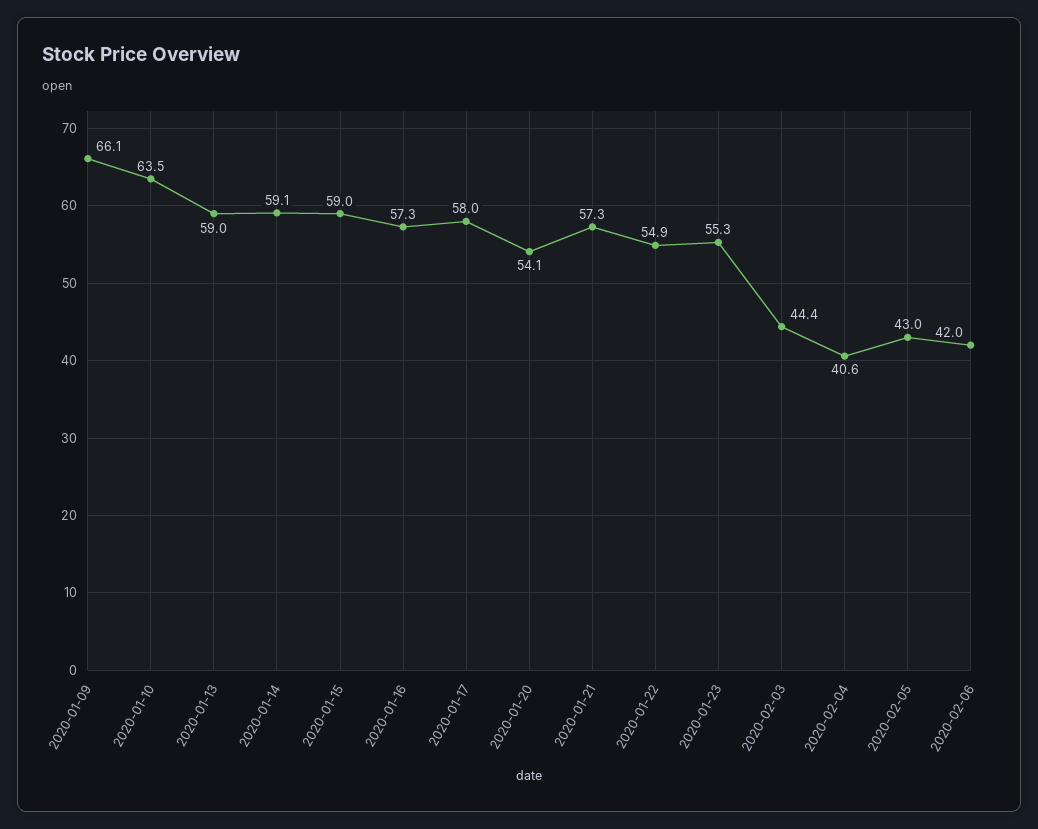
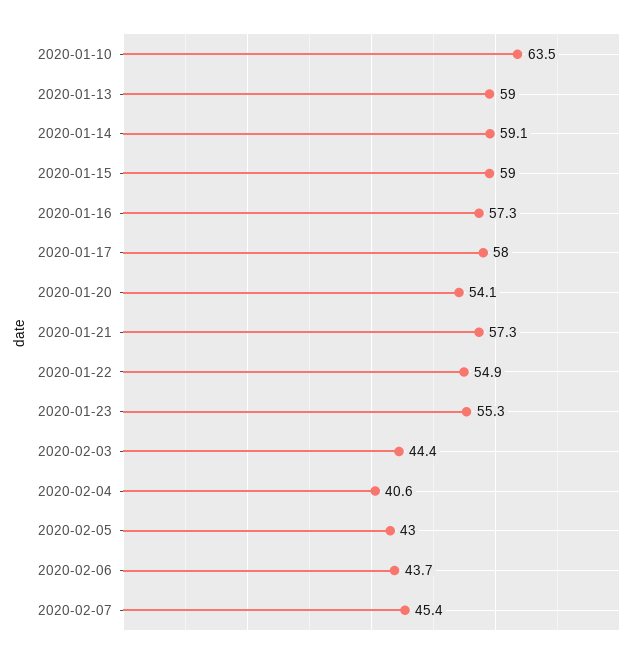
2020-01-09: 66.1 -> none
2020-02-06: 42 -> 43.7
2020-02-07: none -> 45.4

